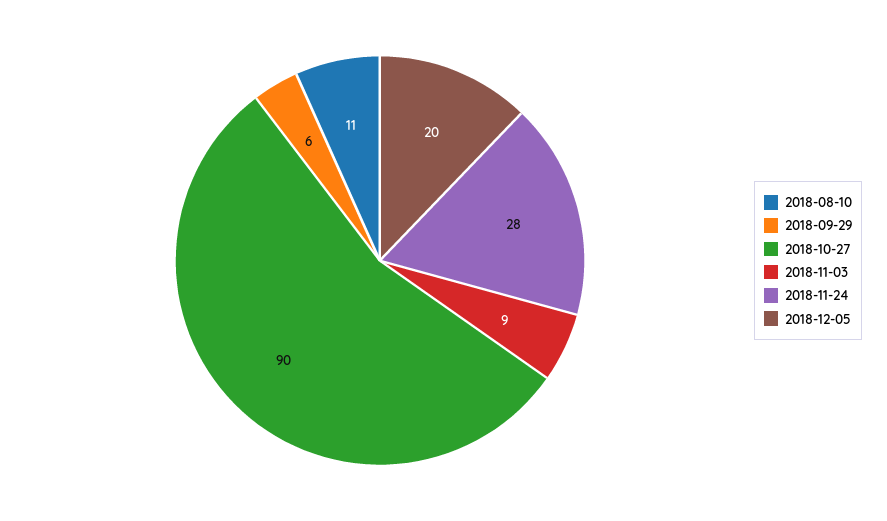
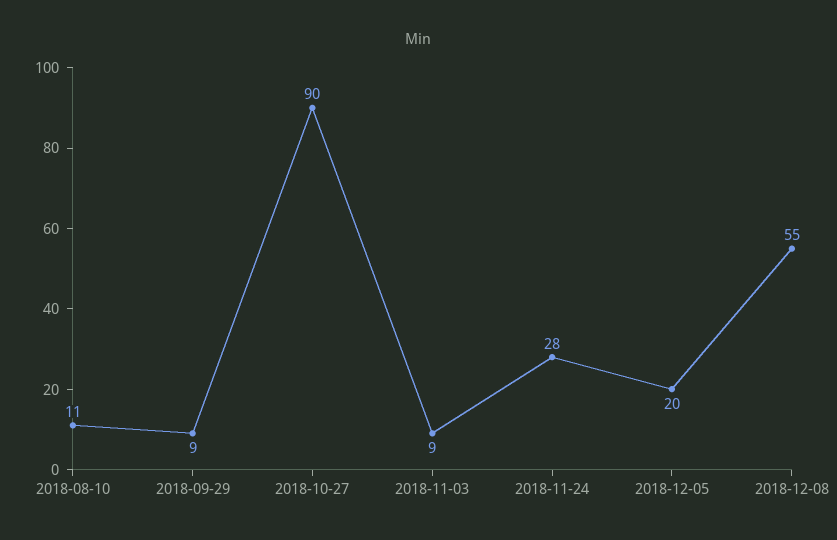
2018-09-29: 6 -> 9
2018-12-08: none -> 55

